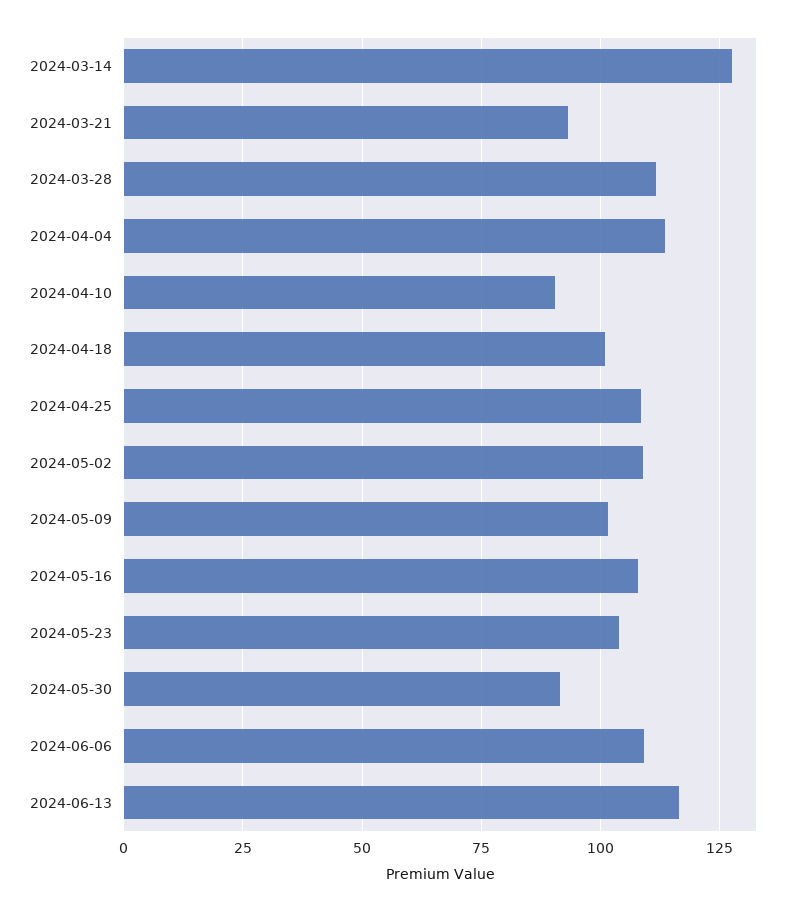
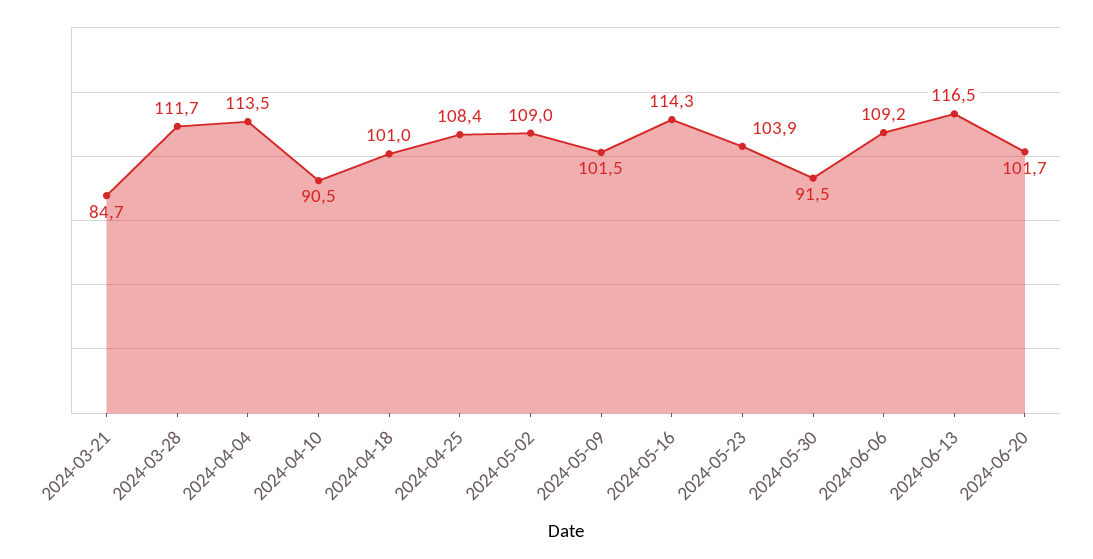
2024-03-14: 127.5 -> none
2024-03-21: 92.5 -> 84.7
2024-05-16: 107.5 -> 114.3
2024-06-20: none -> 101.7

